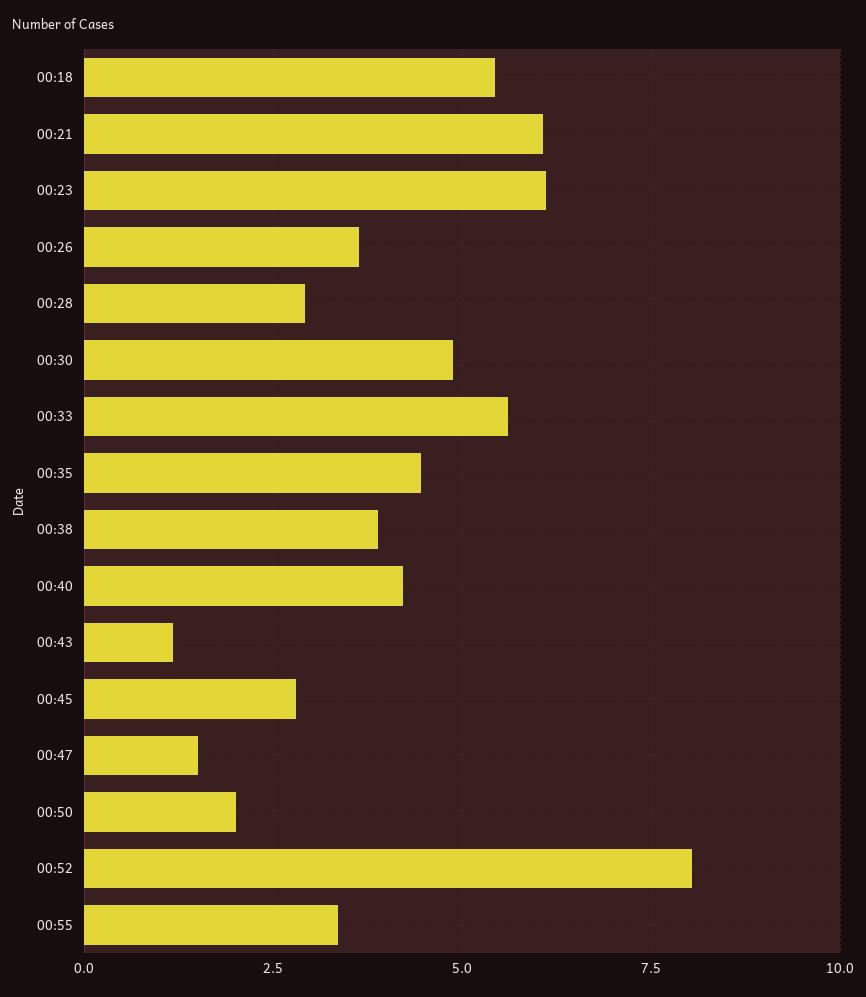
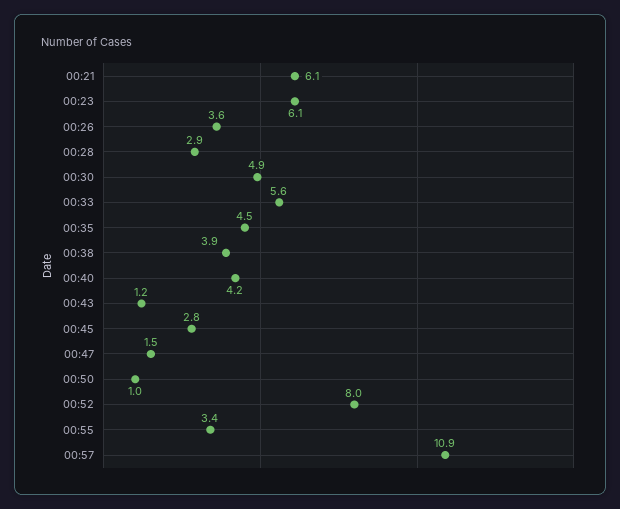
00:18: 5.5 -> none
00:50: 2 -> 1
00:57: none -> 10.9

